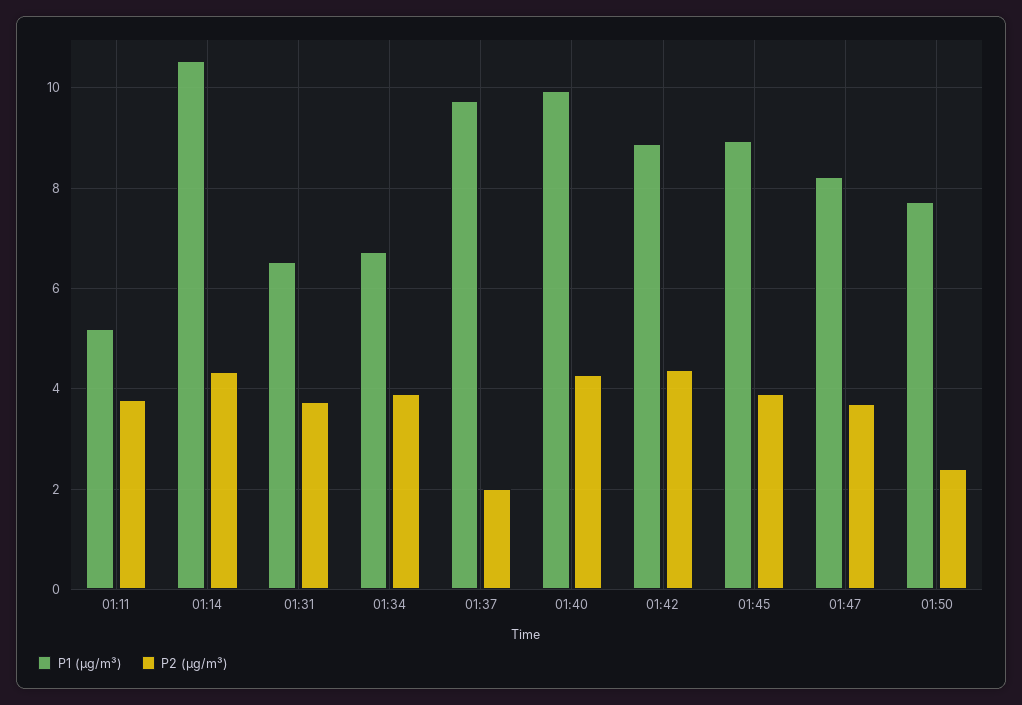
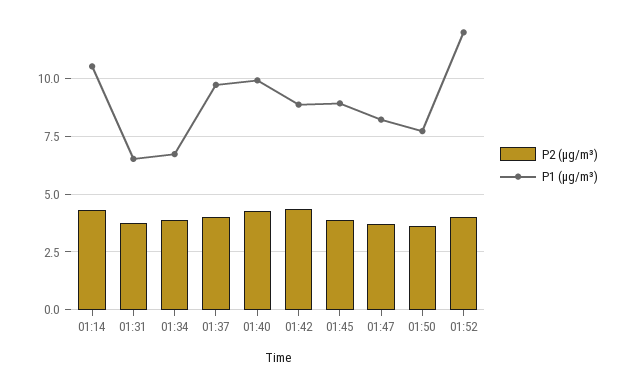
P1 (µg/m³), 01:11: 5.2 -> none
P2 (µg/m³), 01:11: 3.8 -> none
P2 (µg/m³), 01:37: 2 -> 4
P2 (µg/m³), 01:50: 2.4 -> 3.5
P2 (µg/m³), 01:52: none -> 4
P1 (µg/m³), 01:52: none -> 12

